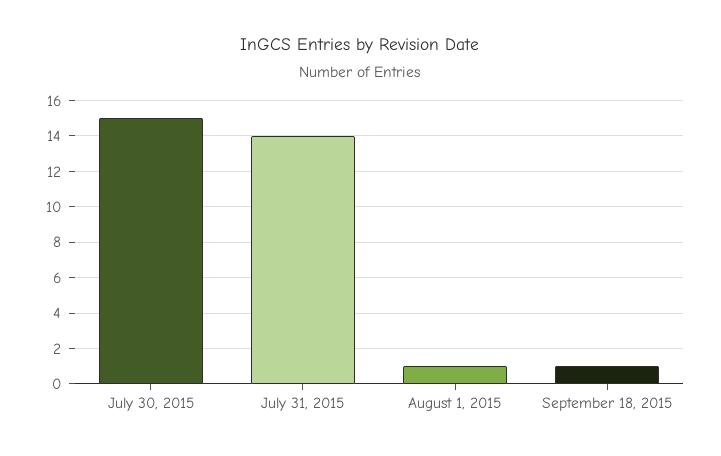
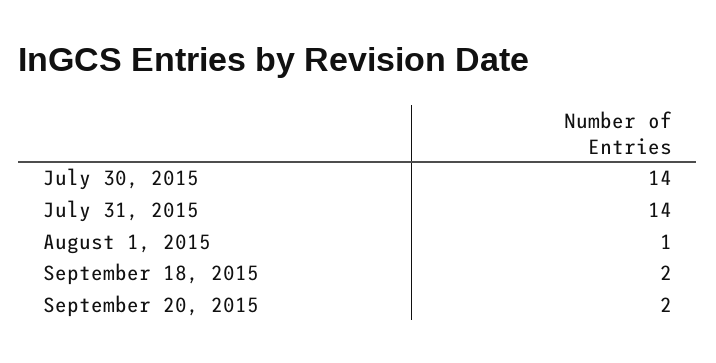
July 30, 2015: 15 -> 14
September 18, 2015: 1 -> 2
September 20, 2015: none -> 2

